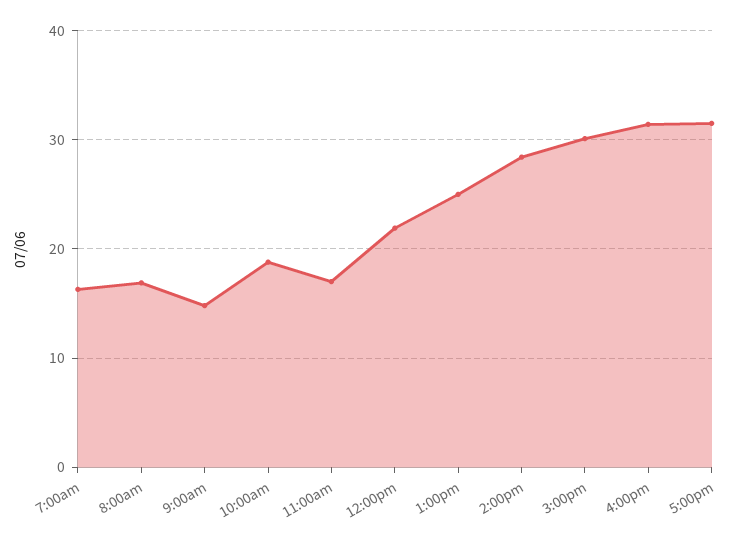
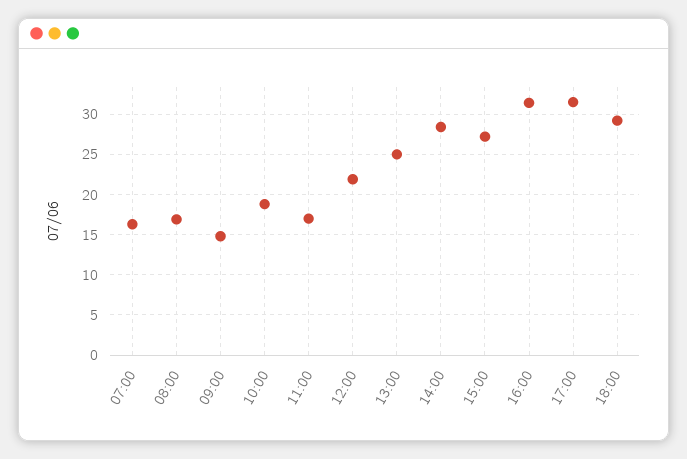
3:00pm: 30 -> 27
18:00: none -> 29

